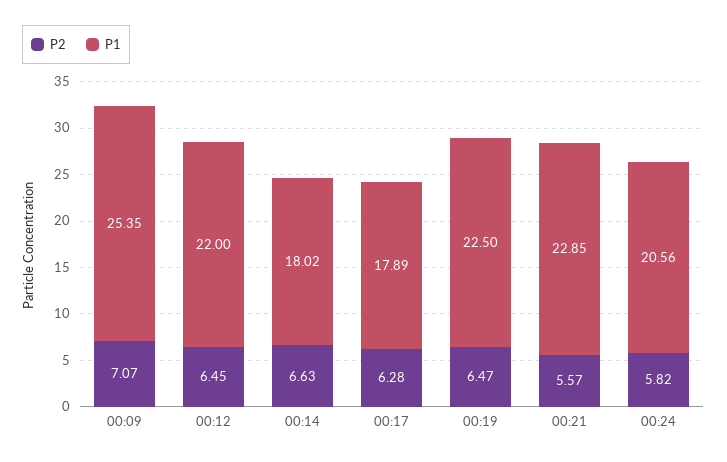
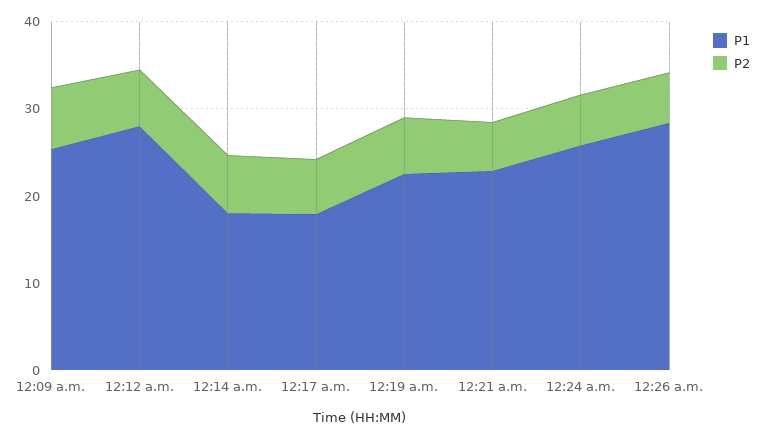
P1, 00:12: 22 -> 28
P1, 00:24: 20.56 -> 26
P1, 12:26 a.m.: none -> 28
P2, 12:26 a.m.: none -> 6

